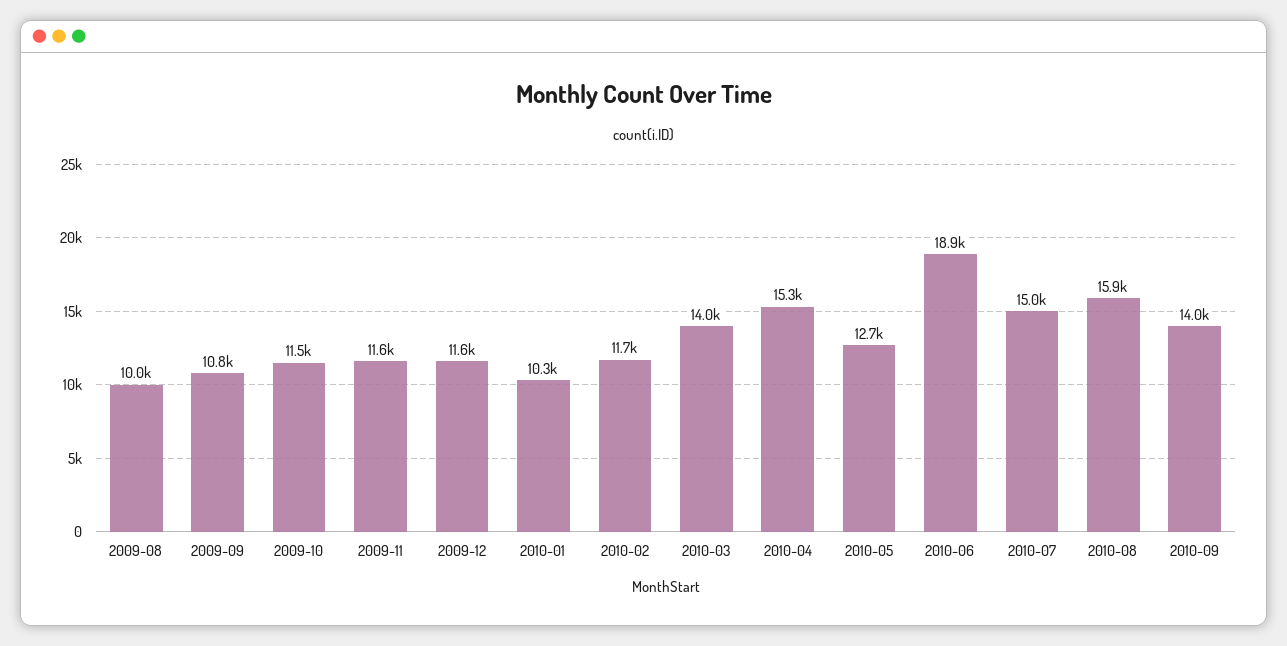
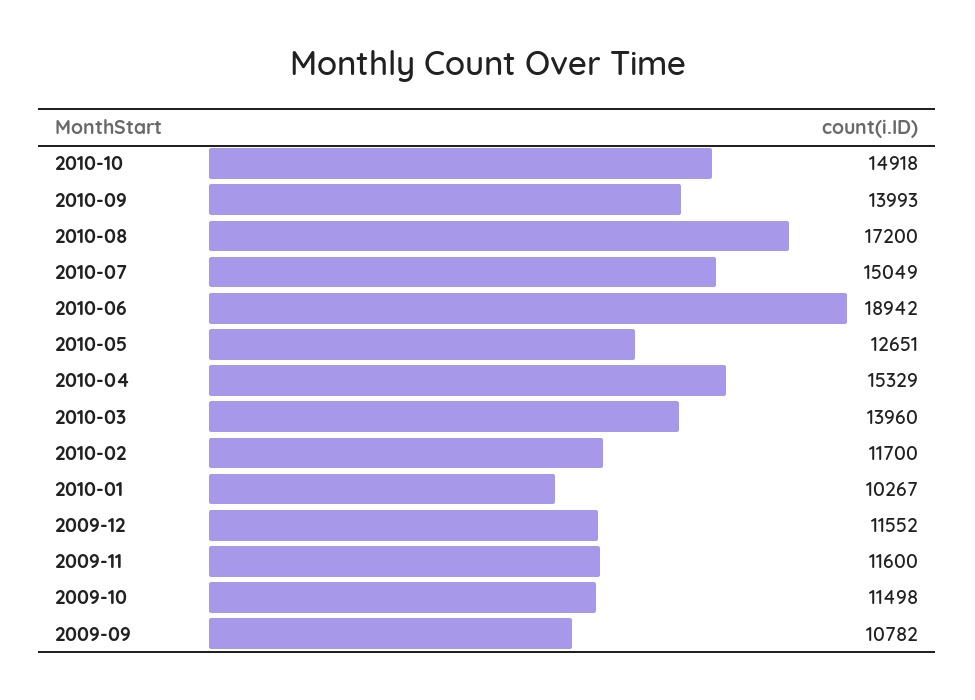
2009-08: 10000 -> none
2010-08: 15900 -> 17200
2010-10: none -> 14918

